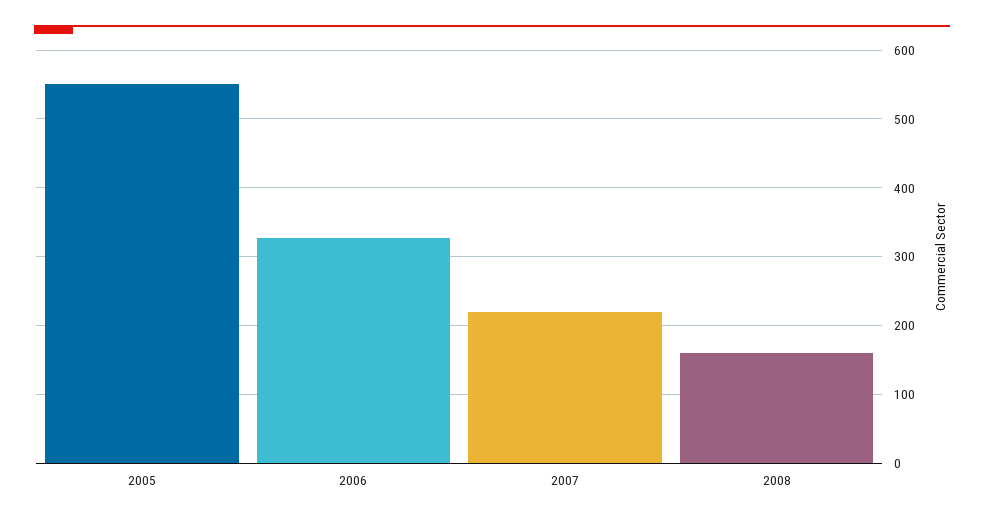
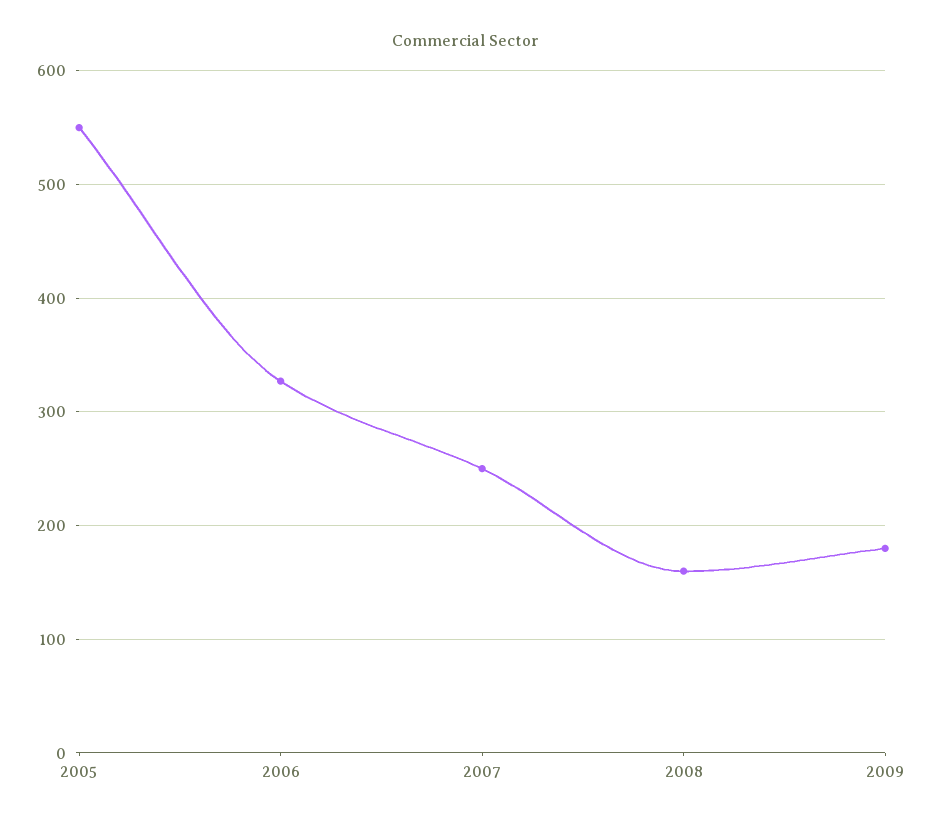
2007: 220 -> 250
2009: none -> 180

